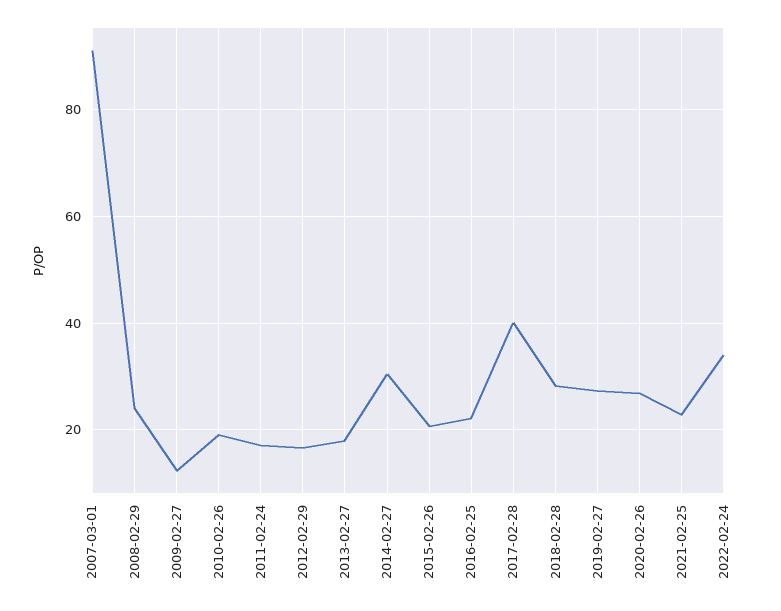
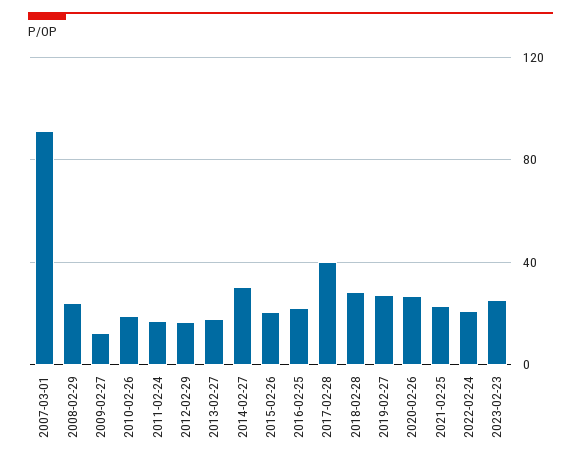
2022-02-24: 34 -> 20
2023-02-23: none -> 25

